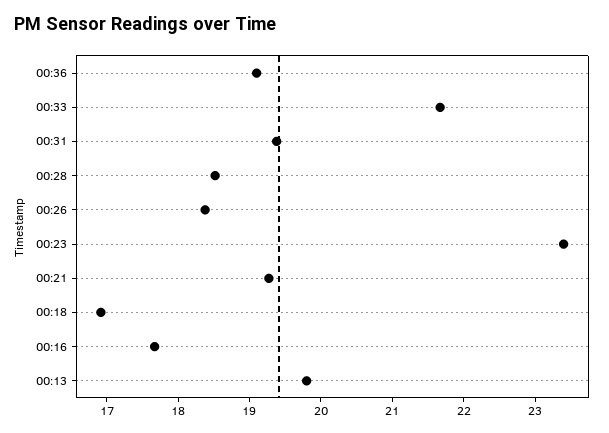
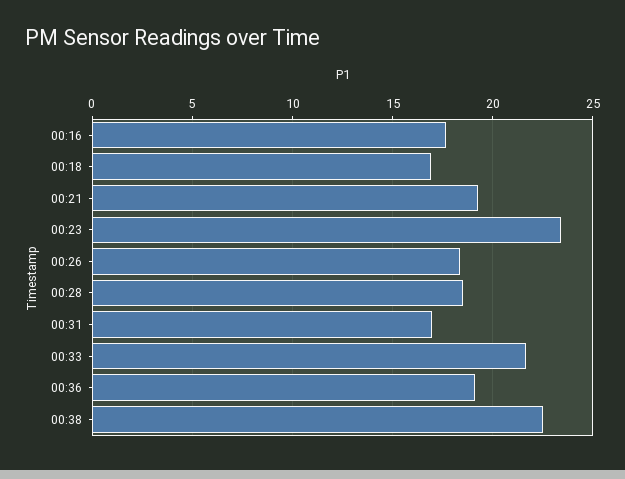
00:31: 19.4 -> 17
00:13: 19.8 -> none
00:38: none -> 22.5

